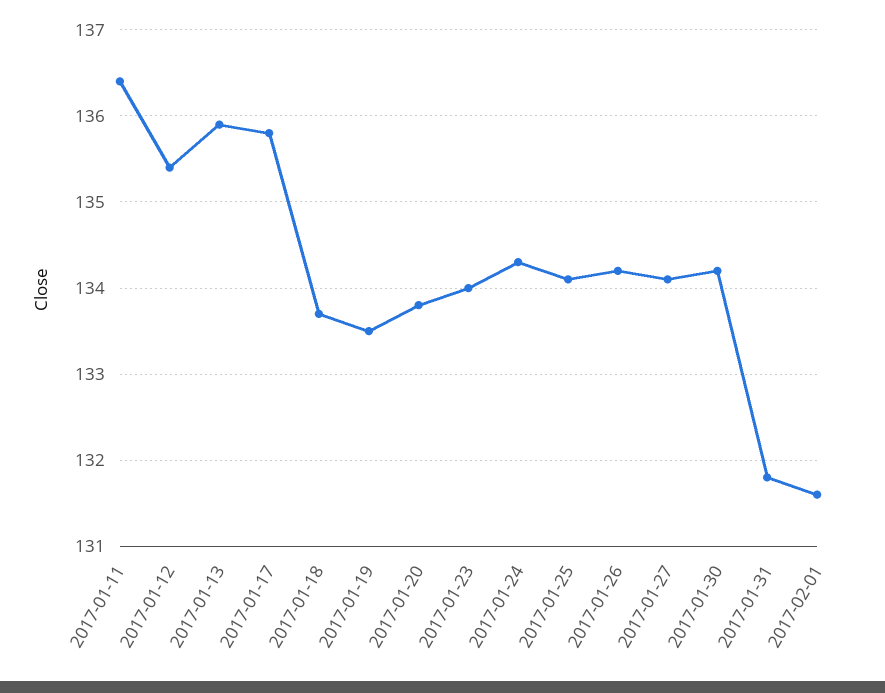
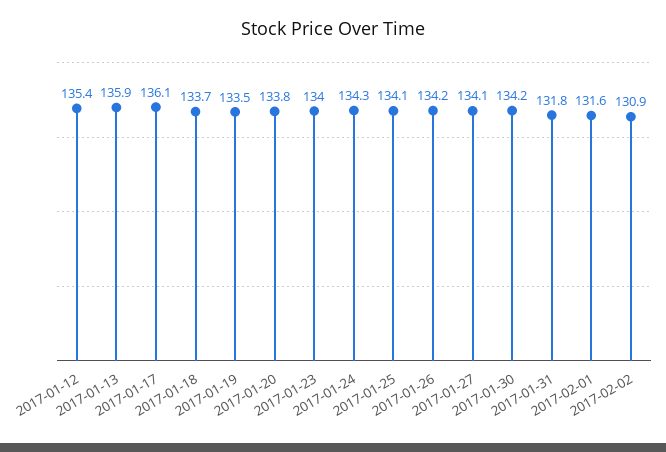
2017-01-11: 136.4 -> none
2017-01-17: 135.8 -> 136.1
2017-02-02: none -> 130.9

